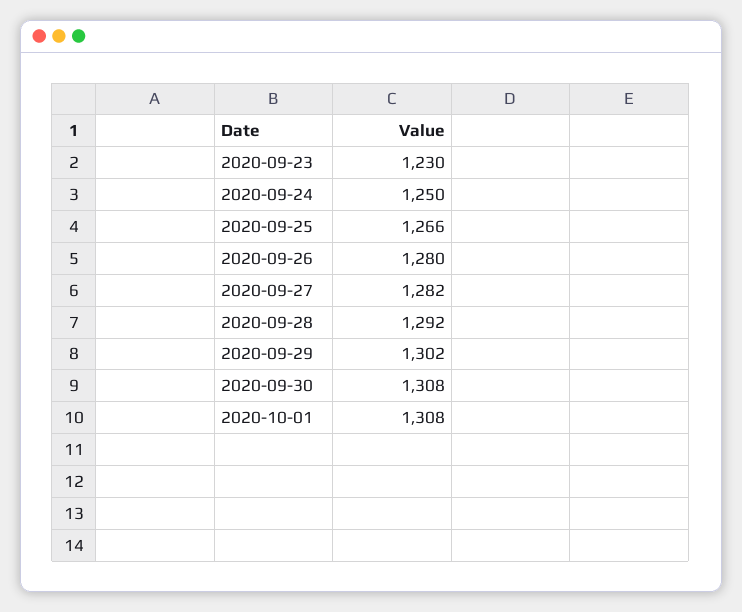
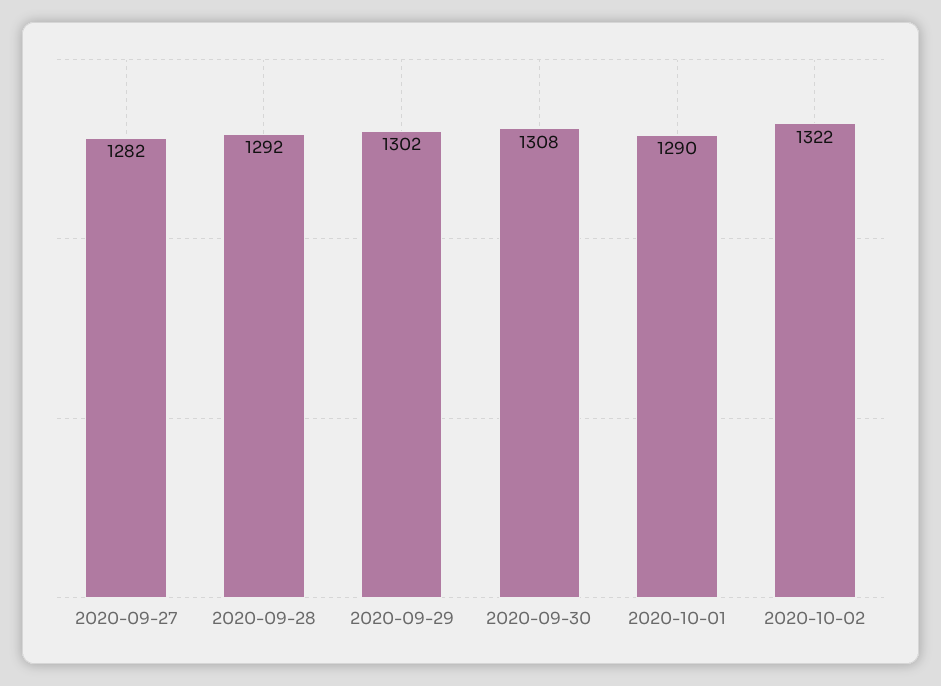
2020-09-23: 1230 -> none
2020-09-24: 1250 -> none
2020-09-25: 1266 -> none
2020-09-26: 1280 -> none
2020-10-01: 1308 -> 1290
2020-10-02: none -> 1322

